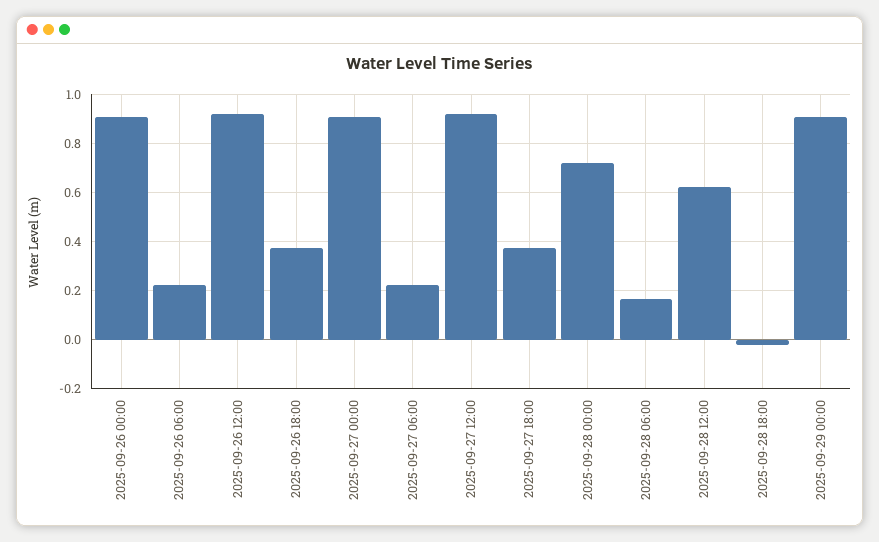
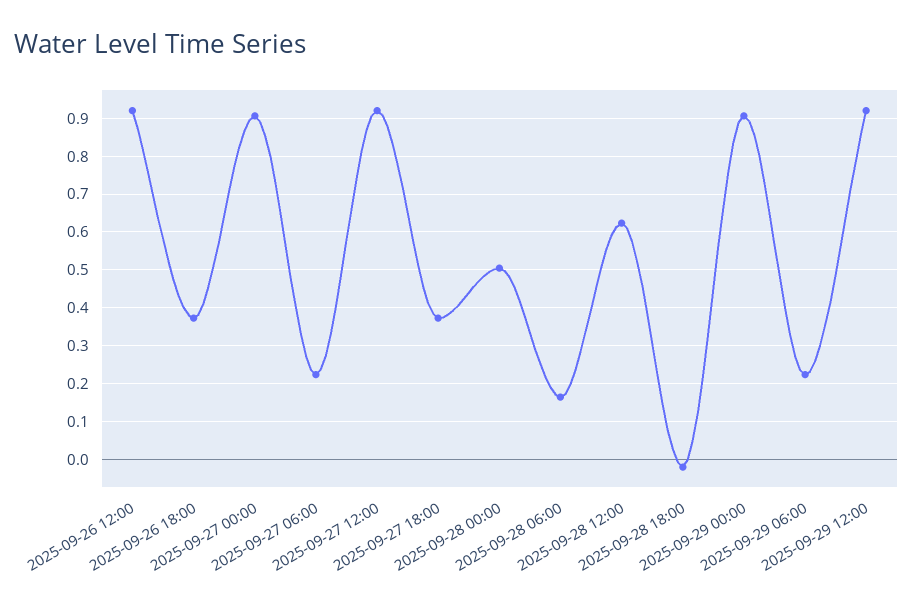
2025-09-26 00:00: 0.9 -> none
2025-09-26 06:00: 0.225 -> none
2025-09-28 00:00: 0.725 -> 0.5
2025-09-29 06:00: none -> 0.22
2025-09-29 12:00: none -> 0.92

